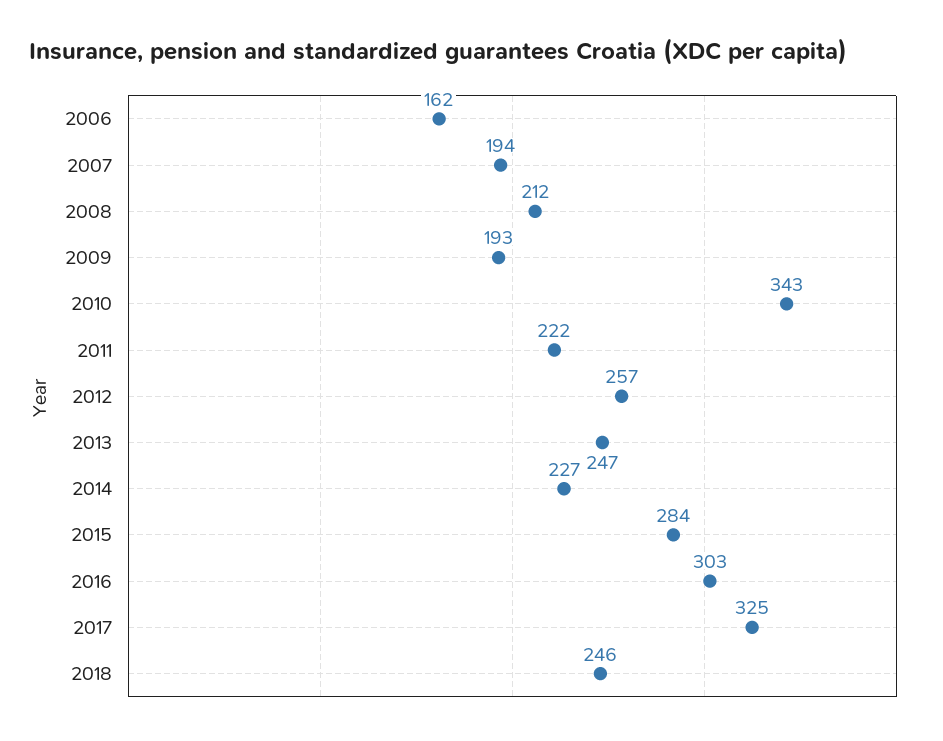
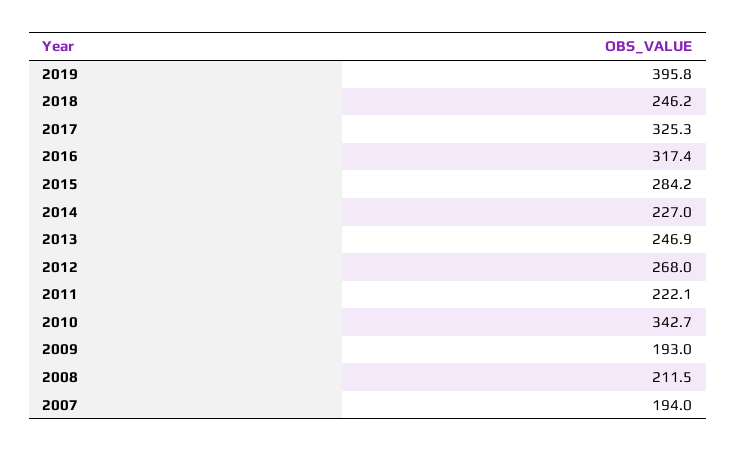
2006: 162 -> none
2012: 257 -> 268
2016: 303 -> 317.4
2019: none -> 395.8

